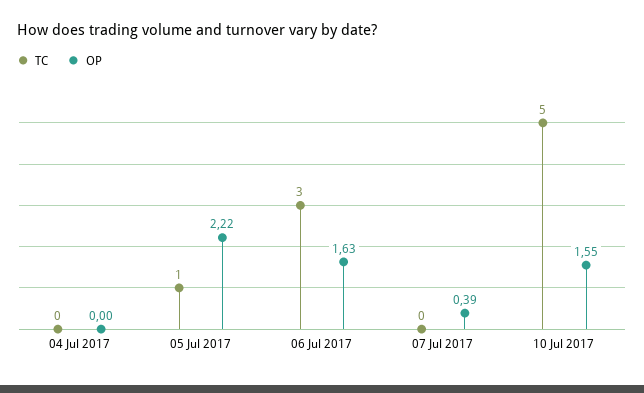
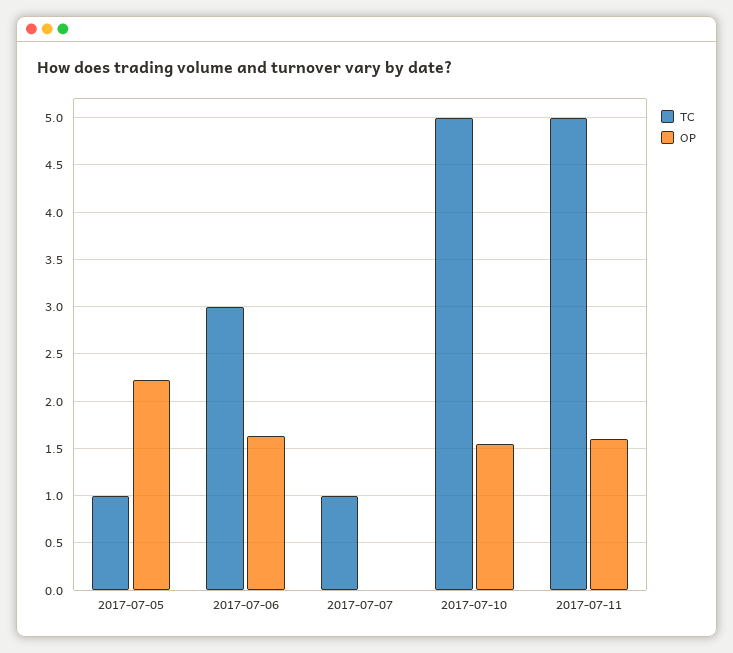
TC, 04 Jul 2017: 0 -> none
OP, 04 Jul 2017: 0 -> none
TC, 07 Jul 2017: 0 -> 1
OP, 07 Jul 2017: 0.39 -> 0
TC, 2017-07-11: none -> 5
OP, 2017-07-11: none -> 1.6

